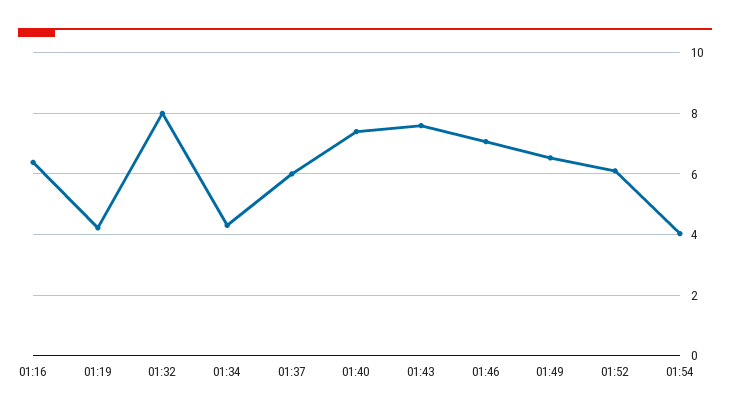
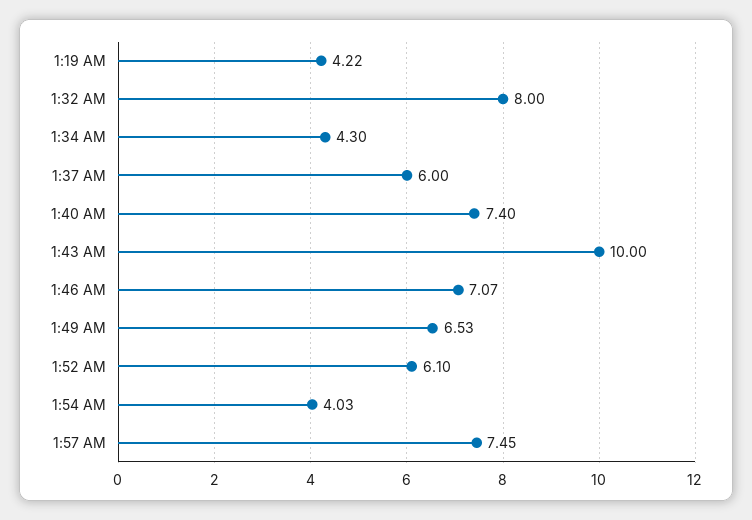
01:16: 6.4 -> none
01:43: 7.6 -> 10
1:57 AM: none -> 7.45

